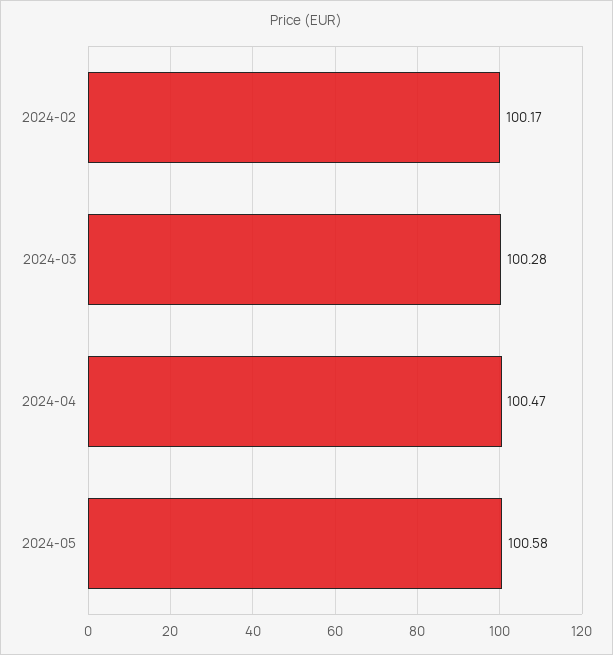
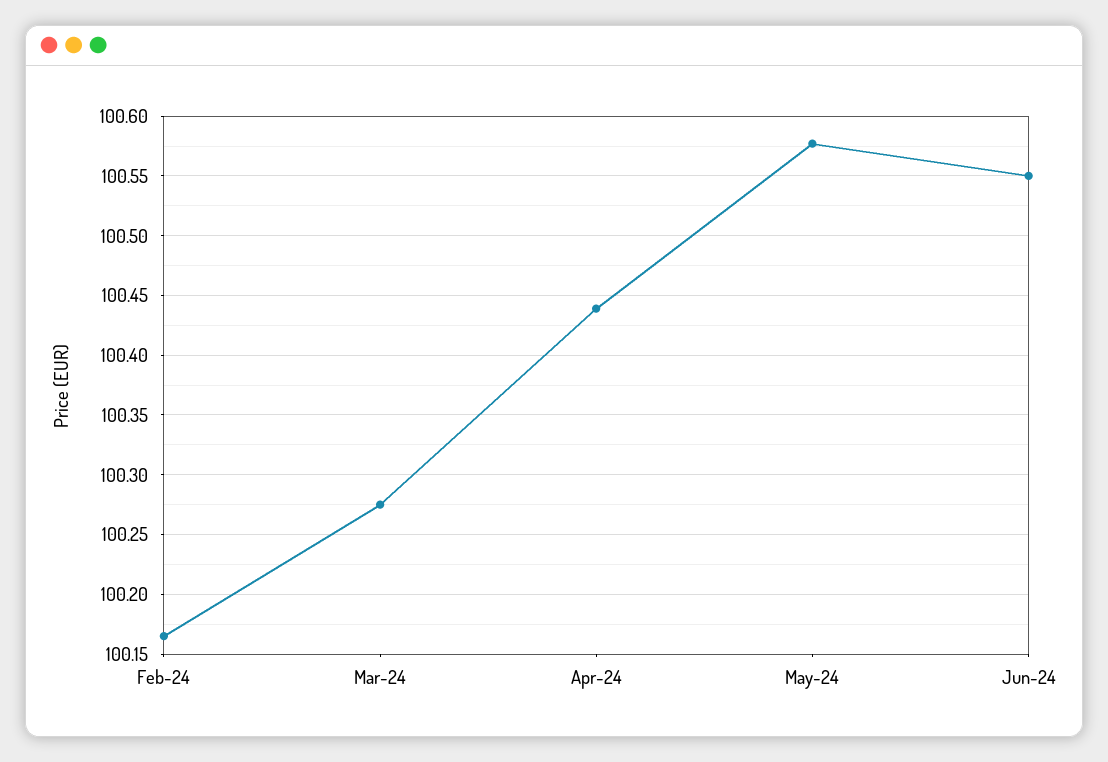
2024-04: 100.47 -> 100.44
Jun-24: none -> 100.55

